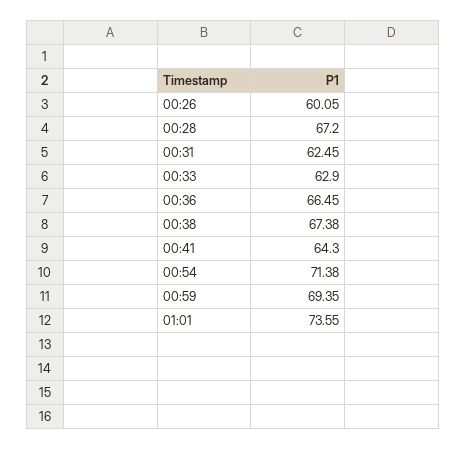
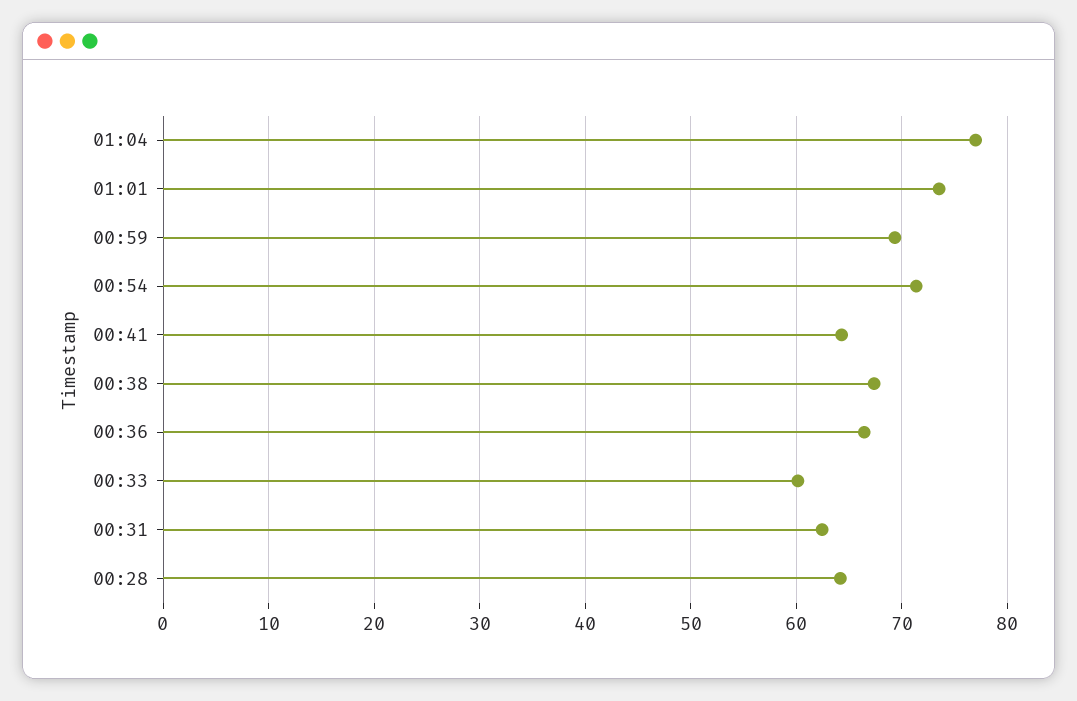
00:26: 60.05 -> none
00:28: 67.2 -> 64
00:33: 62.9 -> 60
01:04: none -> 77

